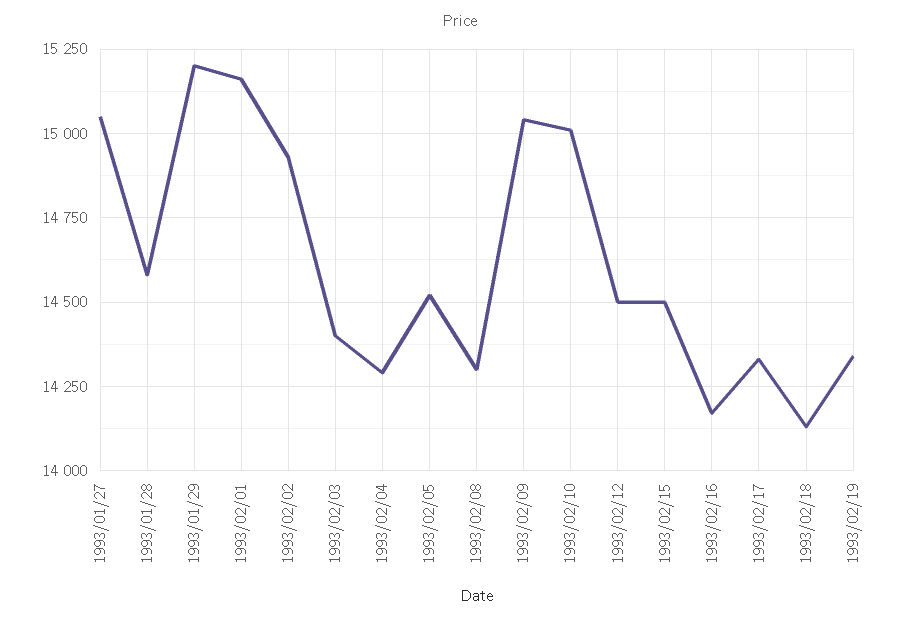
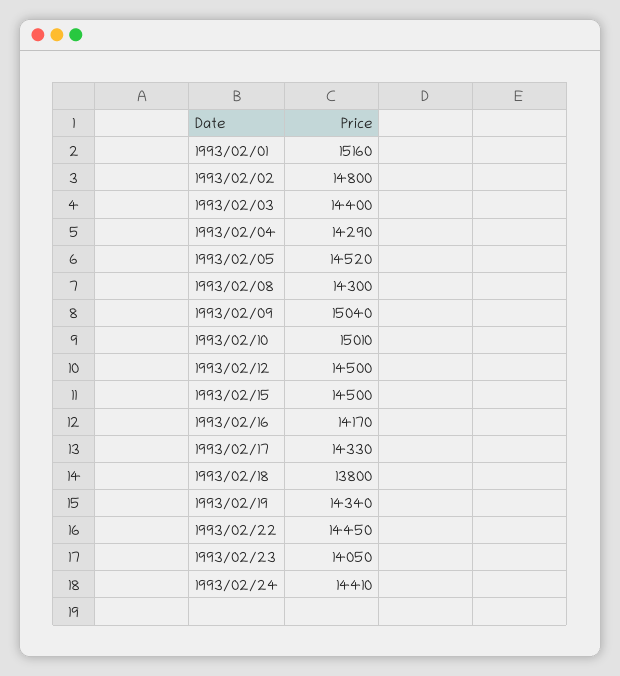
1993/01/27: 15050 -> none
1993/01/28: 14575 -> none
1993/01/29: 15200 -> none
1993/02/02: 14925 -> 14800
1993/02/18: 14125 -> 13800
1993/02/22: none -> 14450
1993/02/23: none -> 14050
1993/02/24: none -> 14410

